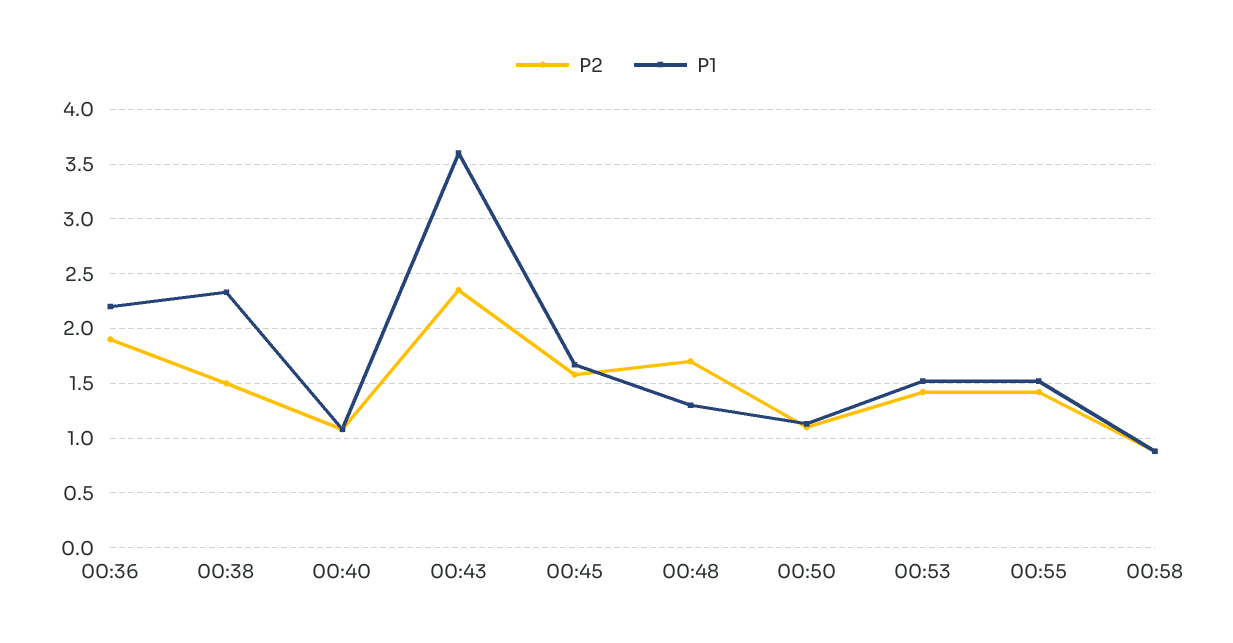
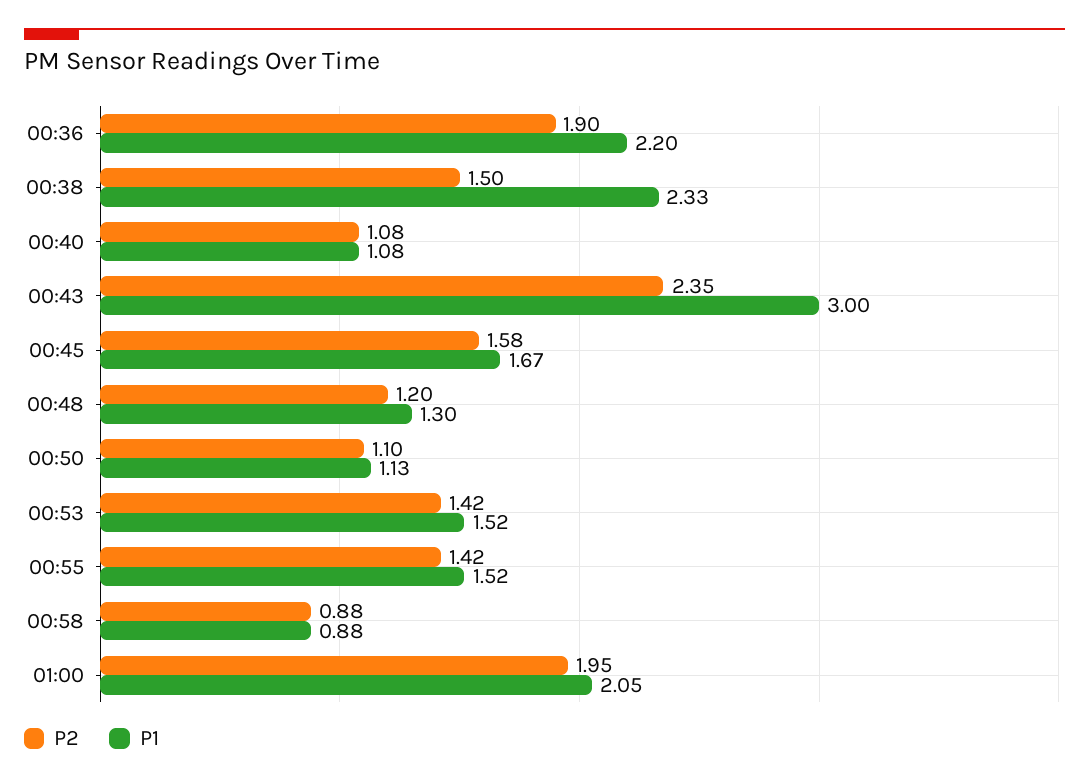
P1, 00:43: 3.6 -> 3
P2, 00:48: 1.7 -> 1.2
P2, 01:00: none -> 1.95
P1, 01:00: none -> 2.05

